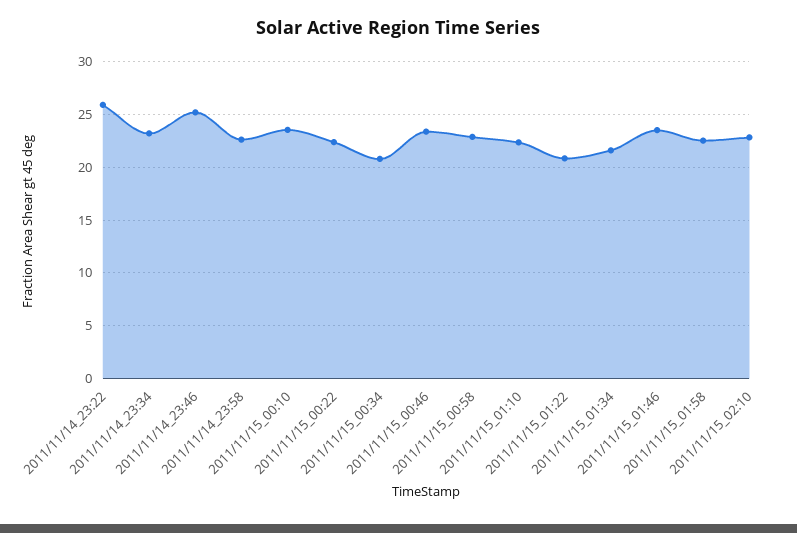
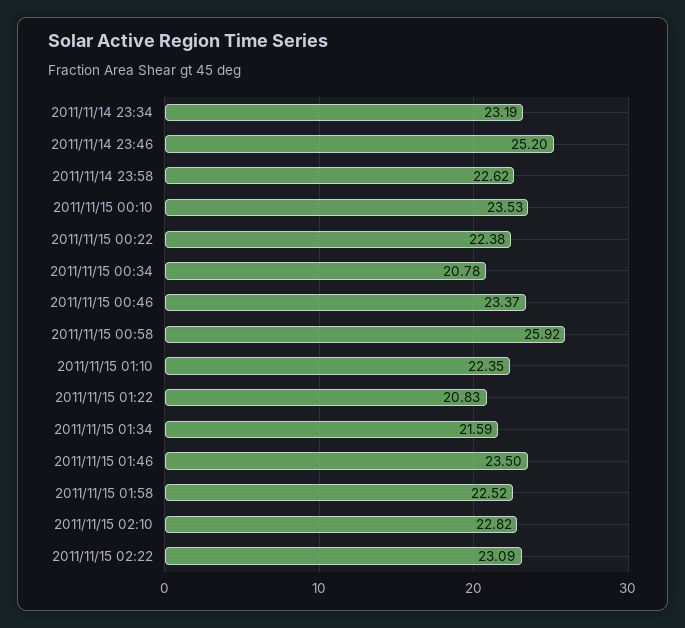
2011/11/14_23:22: 26 -> none
2011/11/15_00:58: 23 -> 25.92
2011/11/15 02:22: none -> 23.09

